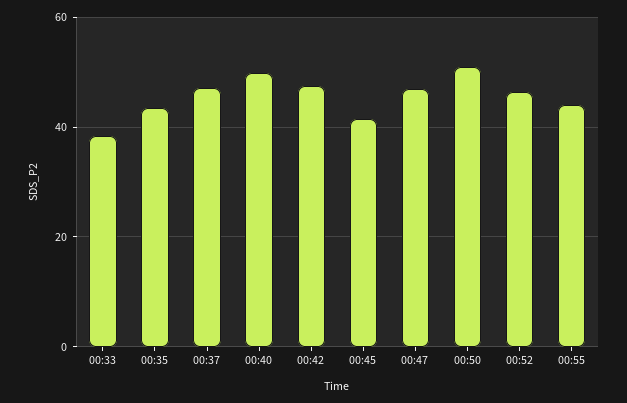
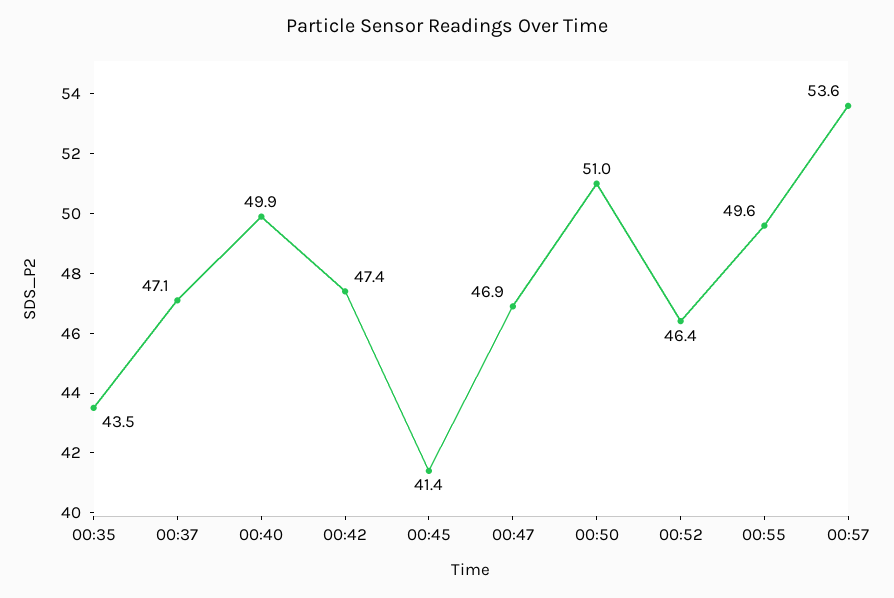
00:33: 38 -> none
00:55: 44 -> 49.6
00:57: none -> 53.6

